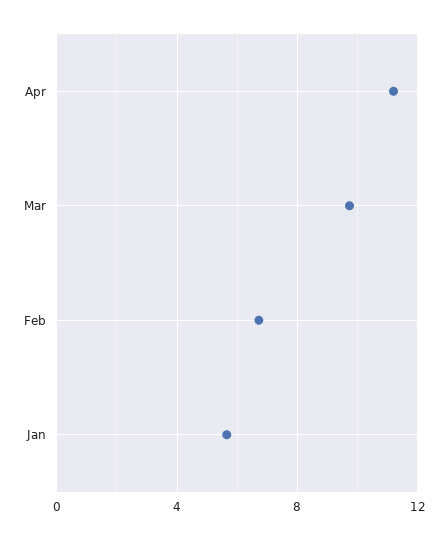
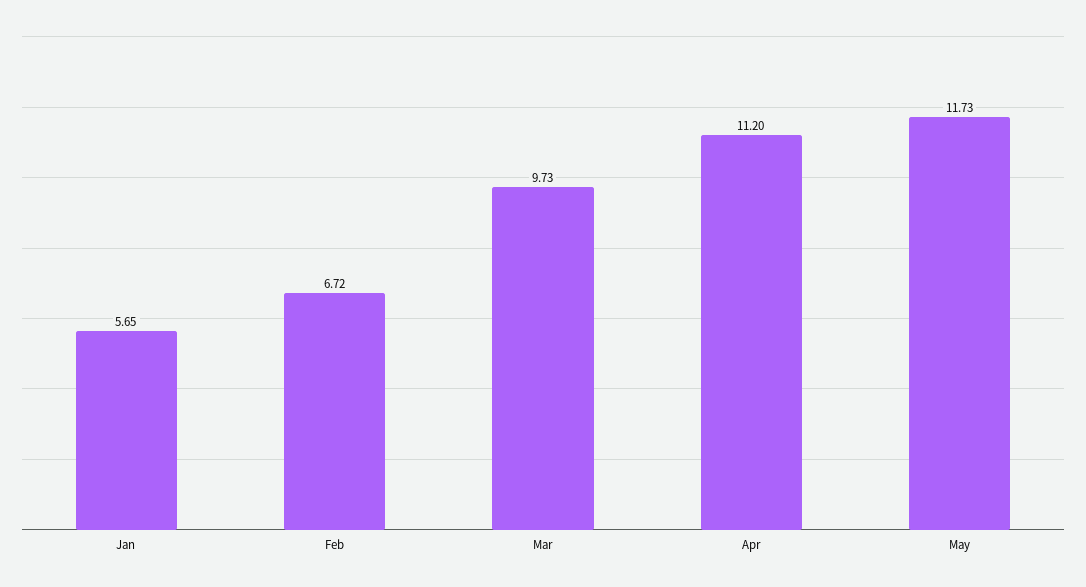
May: none -> 11.73

